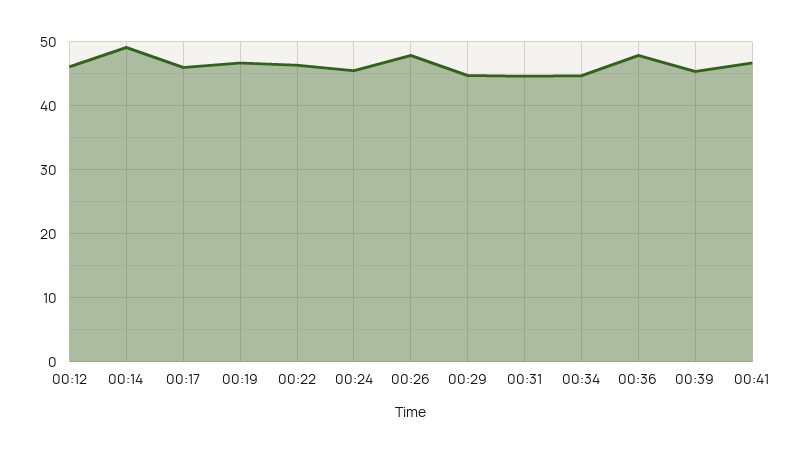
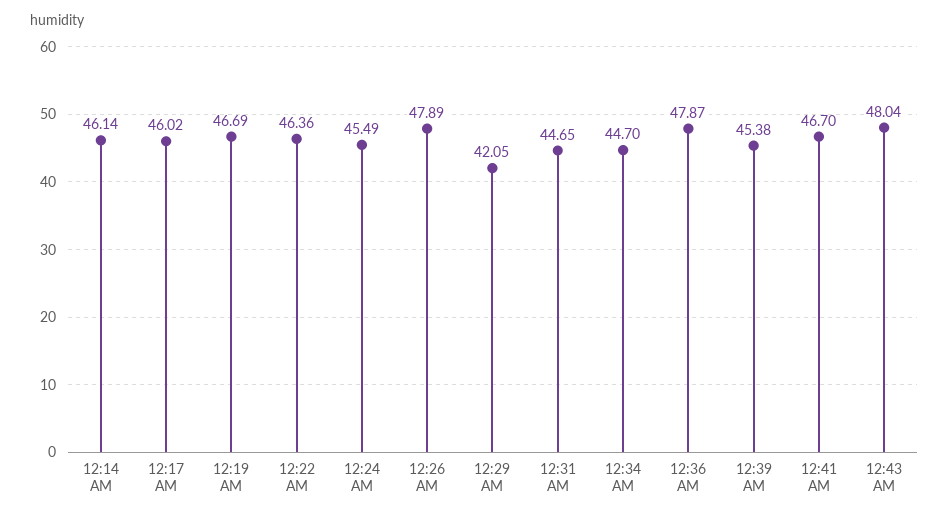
00:12: 46 -> none
00:14: 49 -> 46.14
00:29: 45 -> 42.05
12:43 AM: none -> 48.04

